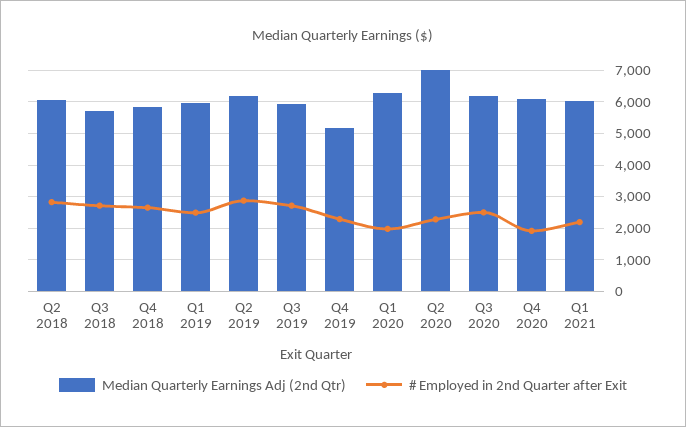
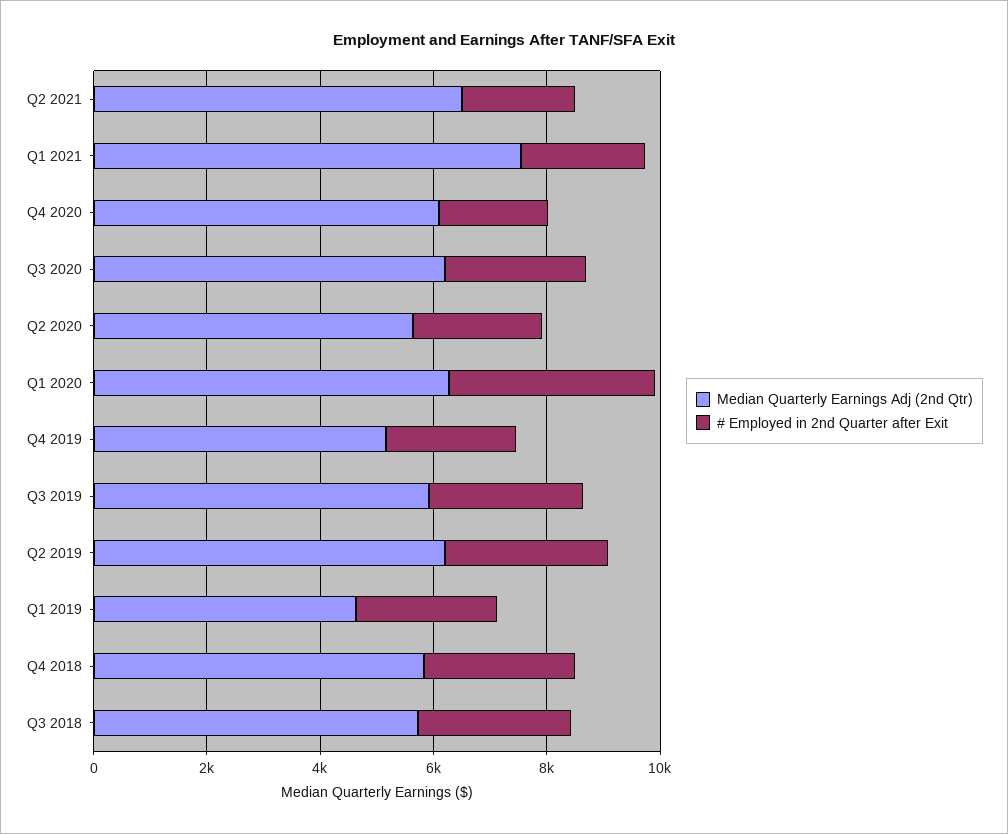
Median Quarterly Earnings Adj (2nd Qtr), Q2 2018: 6000 -> none
# Employed in 2nd Quarter after Exit, Q2 2018: 2800 -> none
Median Quarterly Earnings Adj (2nd Qtr), Q1 2019: 6000 -> 4500
# Employed in 2nd Quarter after Exit, Q1 2020: 2000 -> 3500
Median Quarterly Earnings Adj (2nd Qtr), Q2 2020: 7000 -> 5500
Median Quarterly Earnings Adj (2nd Qtr), Q1 2021: 6000 -> 7500
Median Quarterly Earnings Adj (2nd Qtr), Q2 2021: none -> 6500
# Employed in 2nd Quarter after Exit, Q2 2021: none -> 2000

